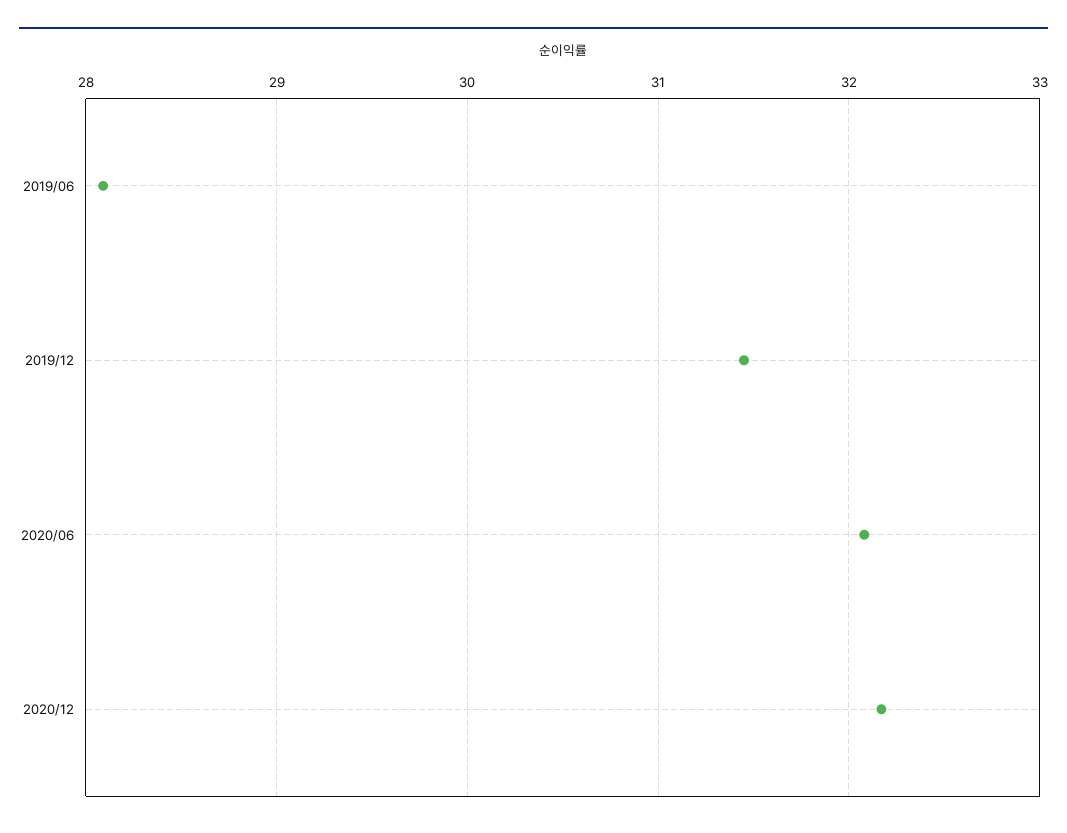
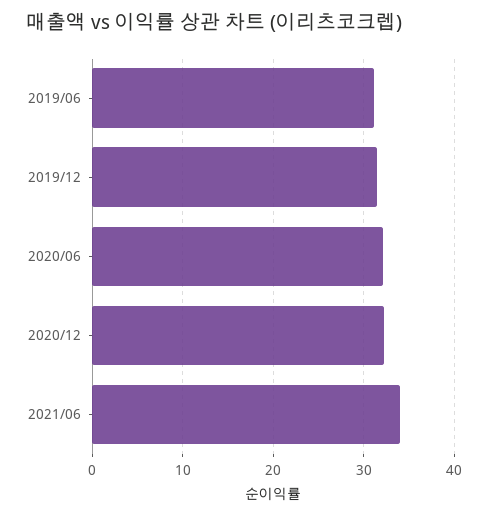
2019/06: 28.1 -> 31
2021/06: none -> 34

